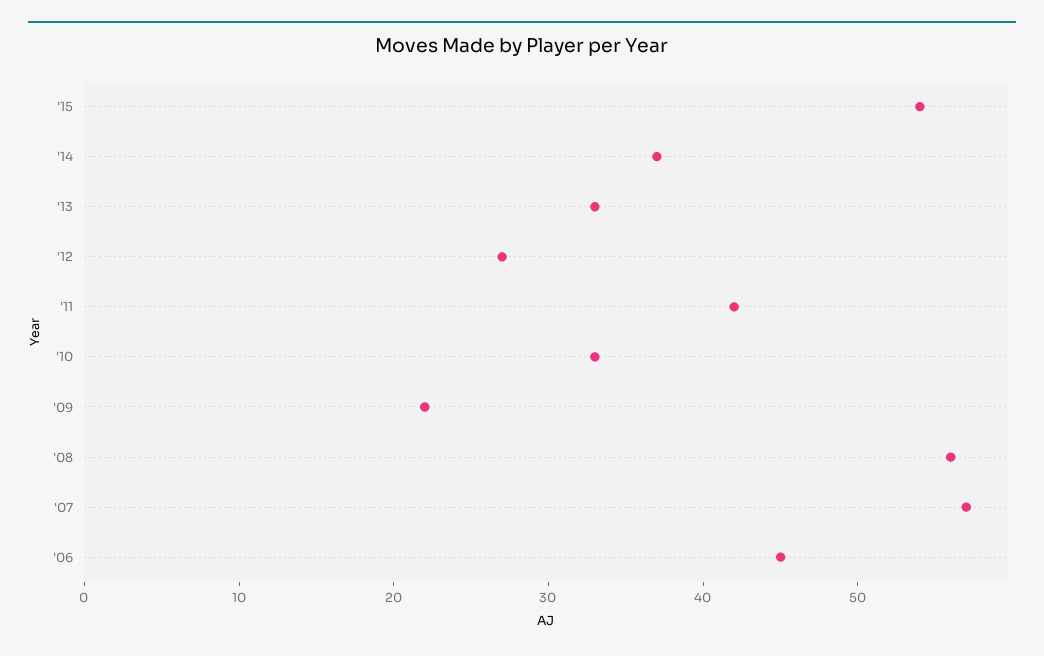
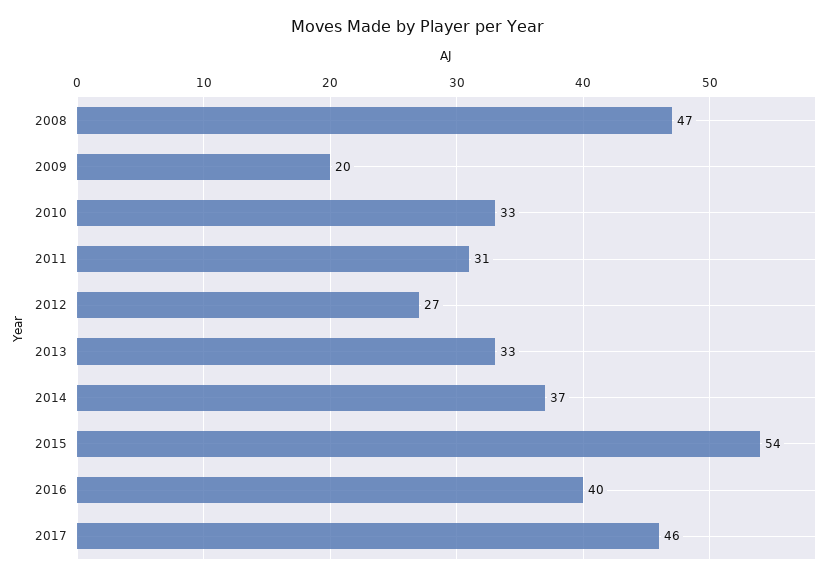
'11: 42 -> 31
'09: 22 -> 20
'08: 56 -> 47
'07: 57 -> none
'06: 45 -> none
2016: none -> 40
2017: none -> 46

